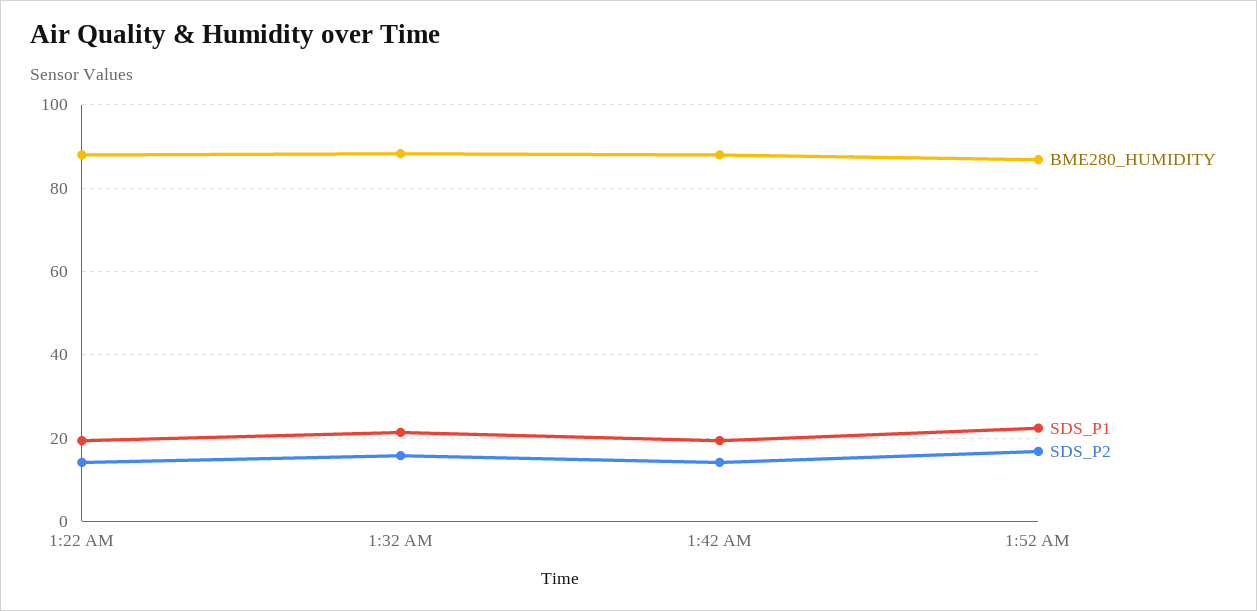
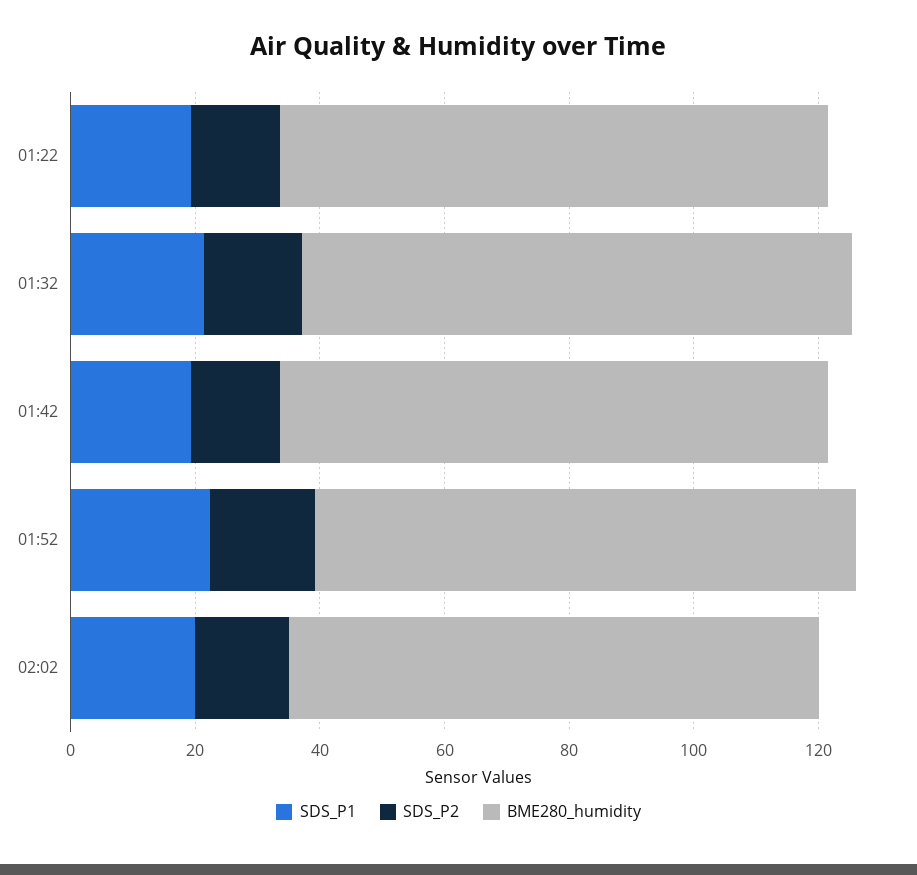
SDS_P1, 02:02: none -> 20
SDS_P2, 02:02: none -> 15
BME280_HUMIDITY, 02:02: none -> 85

